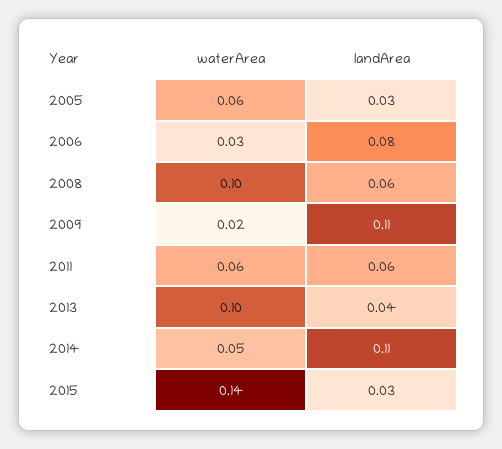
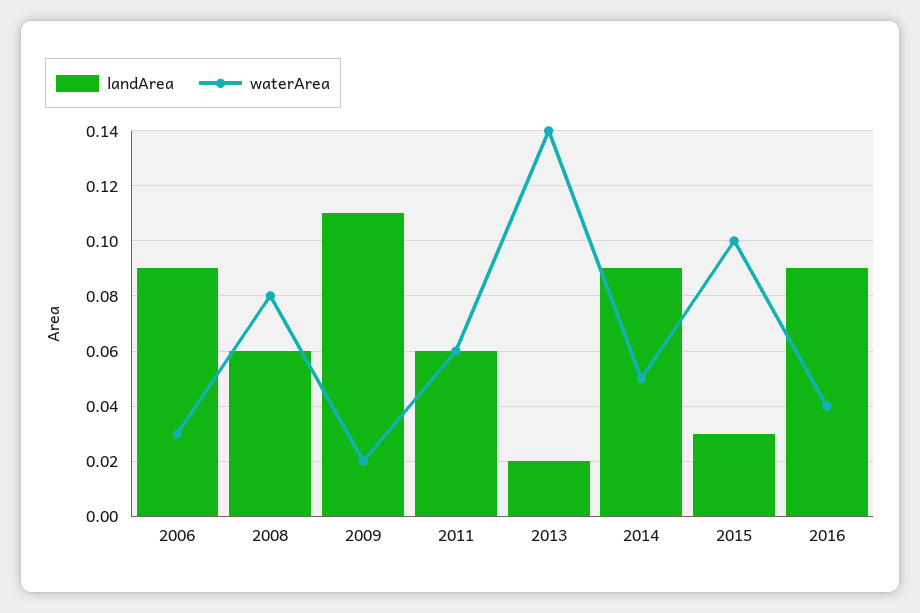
waterArea, 2005: 0.06 -> none
landArea, 2005: 0.03 -> none
landArea, 2006: 0.08 -> 0.09
waterArea, 2008: 0.1 -> 0.08
waterArea, 2013: 0.1 -> 0.14
landArea, 2013: 0.04 -> 0.02
landArea, 2014: 0.11 -> 0.09
waterArea, 2015: 0.14 -> 0.1
landArea, 2016: none -> 0.09
waterArea, 2016: none -> 0.04

